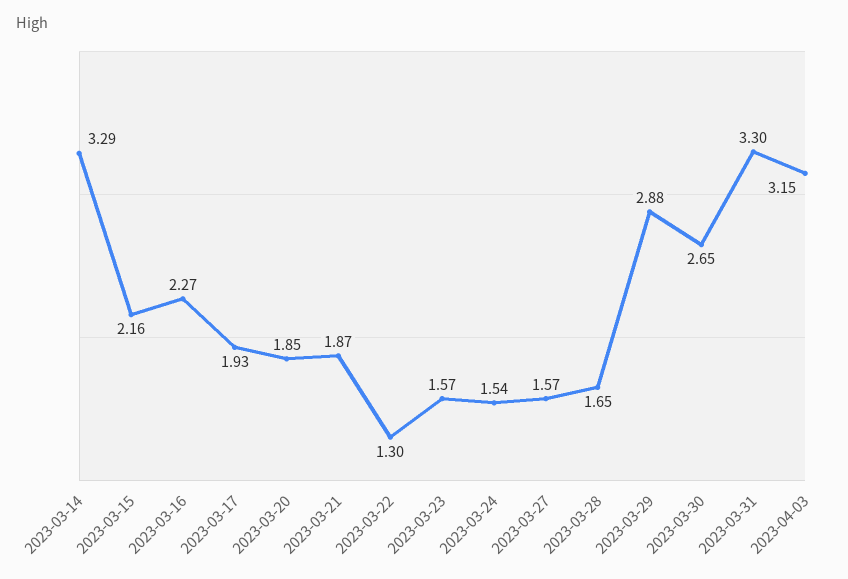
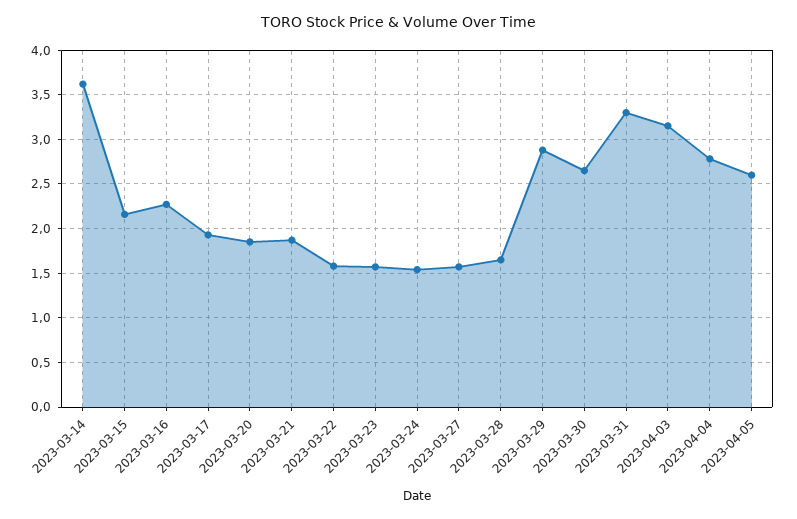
2023-03-14: 3.29 -> 3.6
2023-03-22: 1.3 -> 1.6
2023-04-04: none -> 2.8
2023-04-05: none -> 2.6

